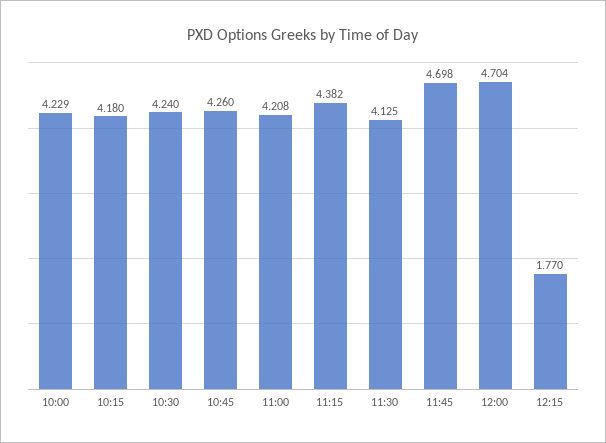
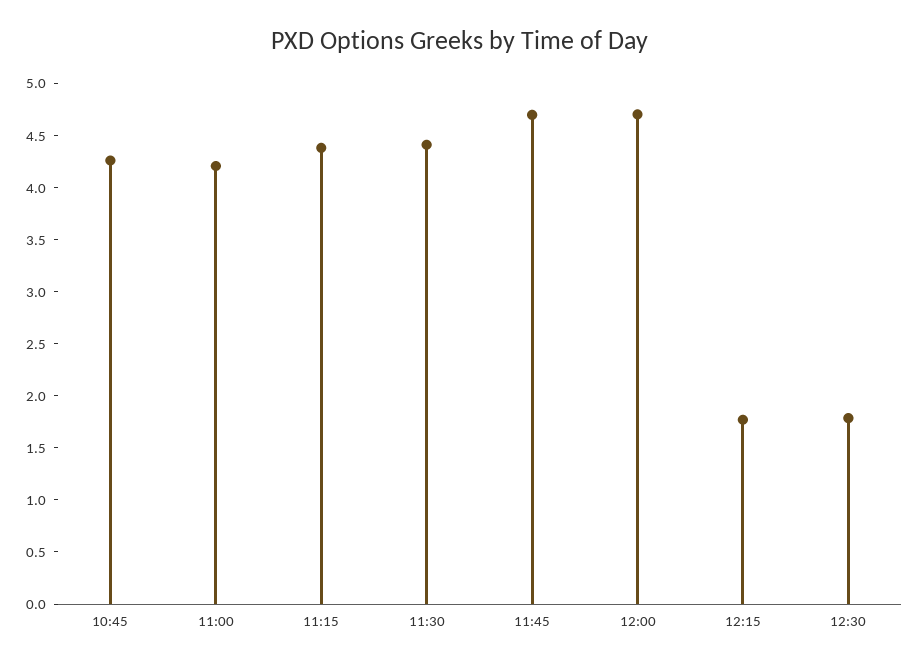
10:00: 4.229 -> none
10:15: 4.18 -> none
10:30: 4.24 -> none
11:30: 4.125 -> 4.4
12:30: none -> 1.8

